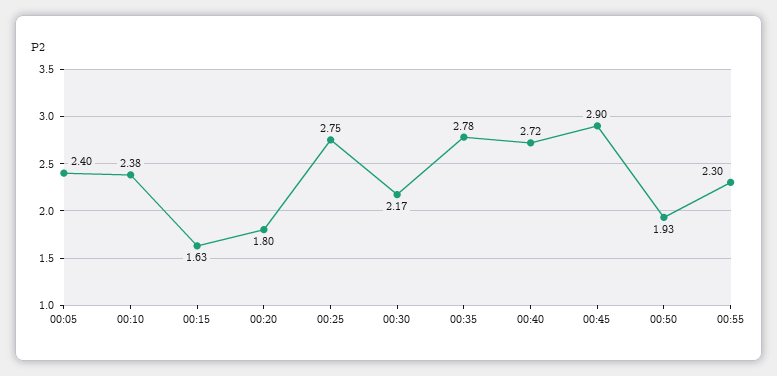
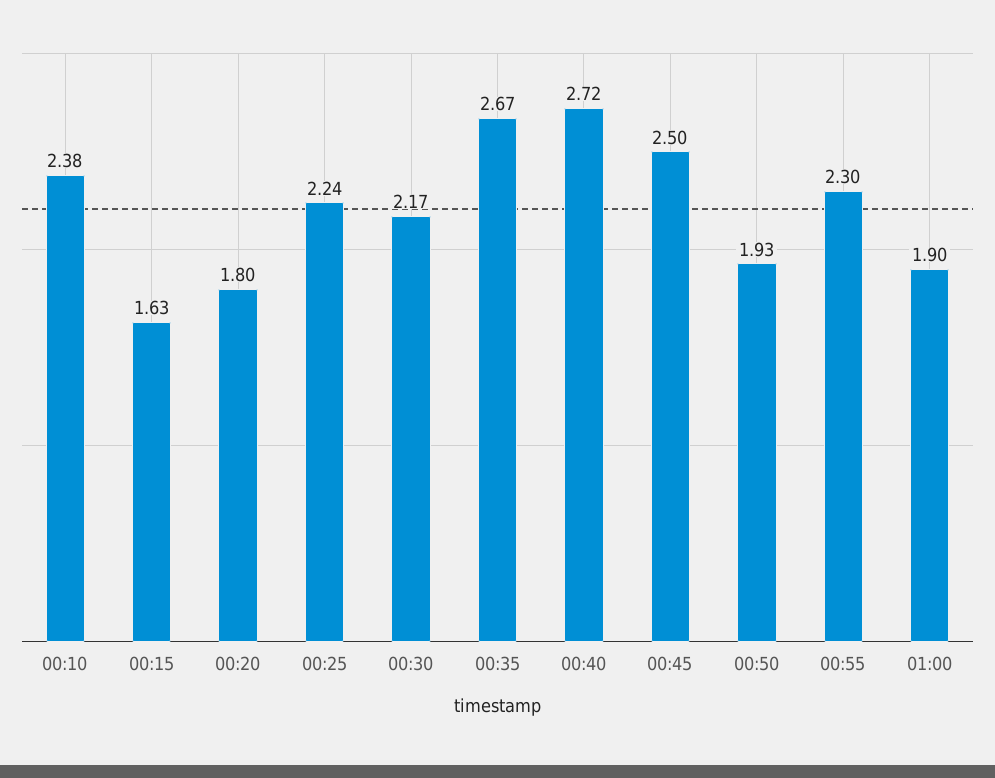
00:05: 2.4 -> none
00:25: 2.75 -> 2.24
00:35: 2.78 -> 2.67
00:45: 2.9 -> 2.5
01:00: none -> 1.9

